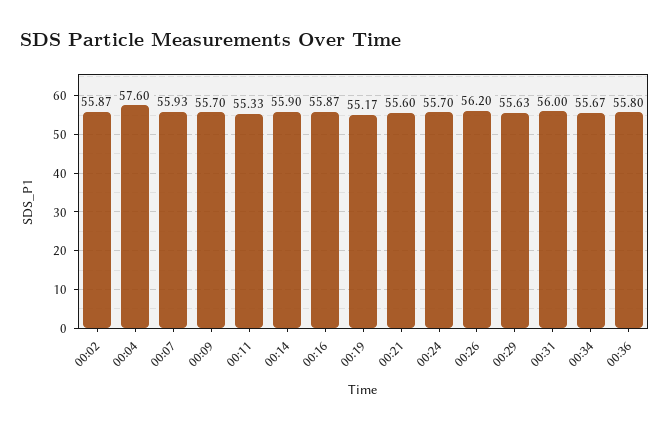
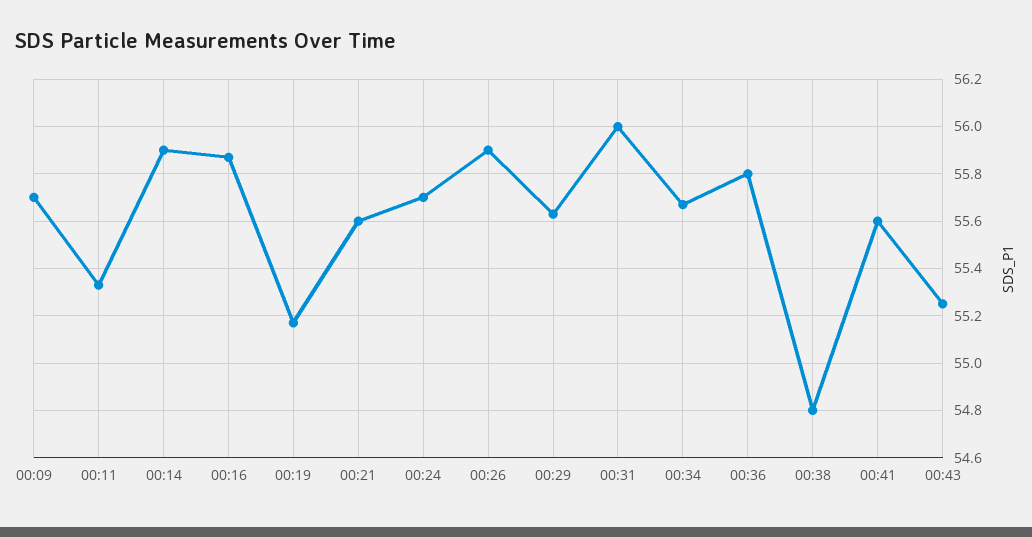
00:02: 55.87 -> none
00:04: 57.6 -> none
00:07: 55.93 -> none
00:26: 56.2 -> 55.9
00:38: none -> 54.8
00:41: none -> 55.6
00:43: none -> 55.25

